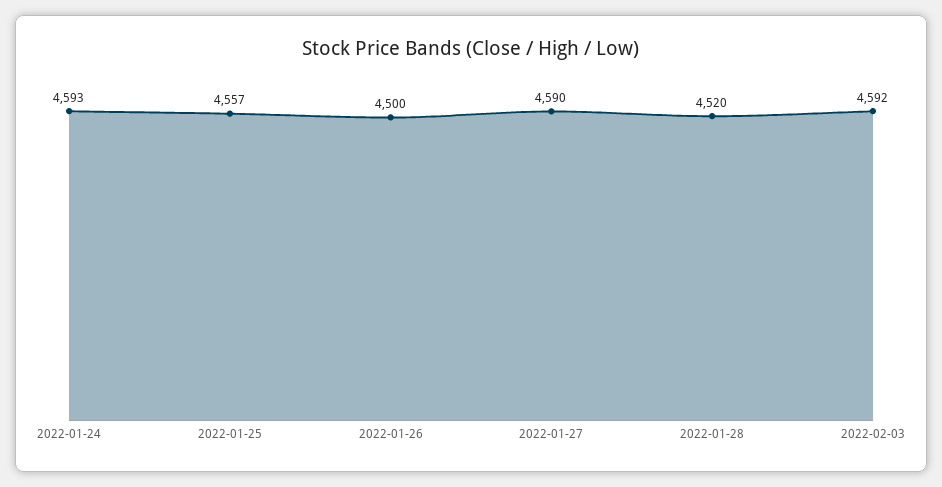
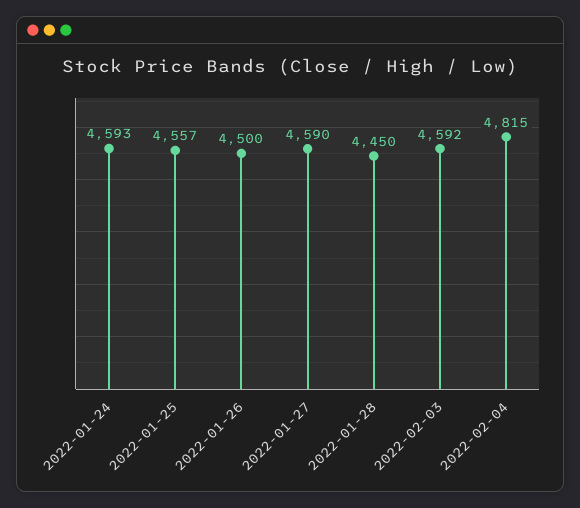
2022-01-28: 4520 -> 4450
2022-02-04: none -> 4815

